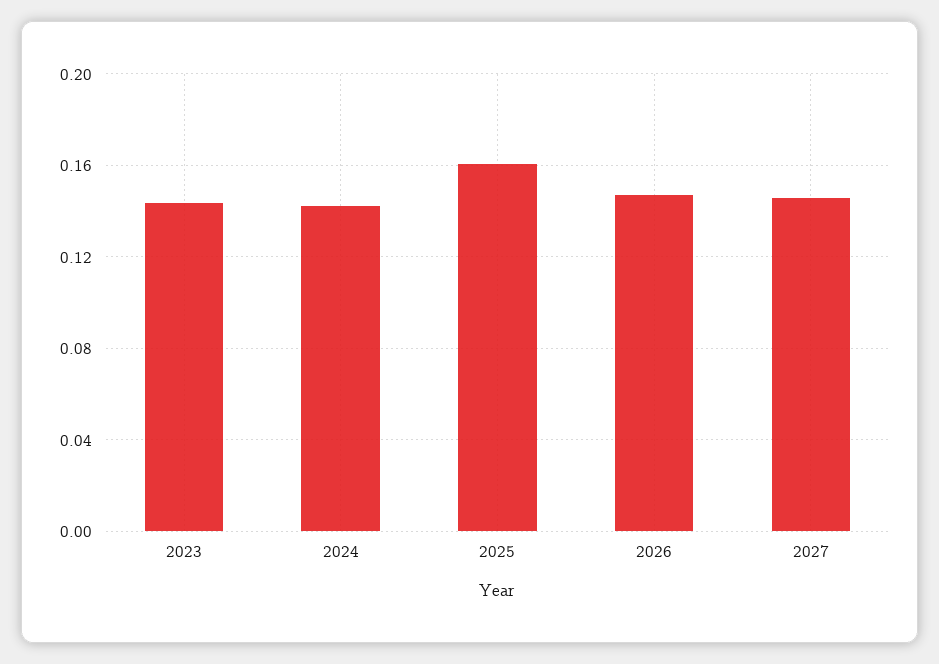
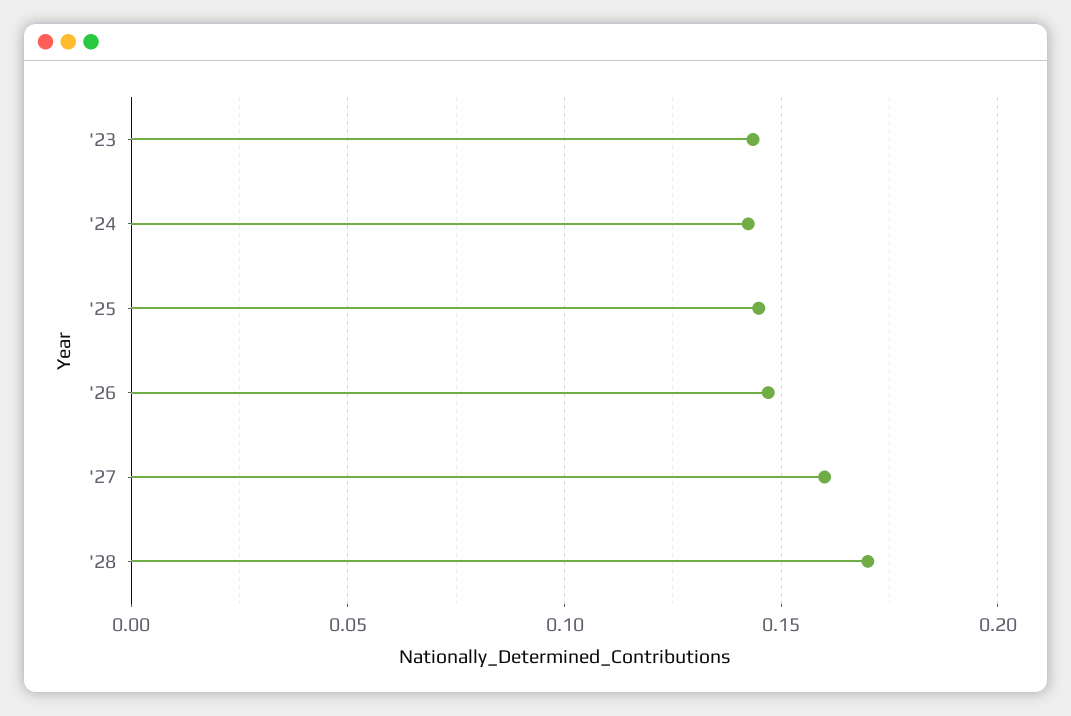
2025: 0.16 -> 0.145
2027: 0.145 -> 0.16
'28: none -> 0.17

